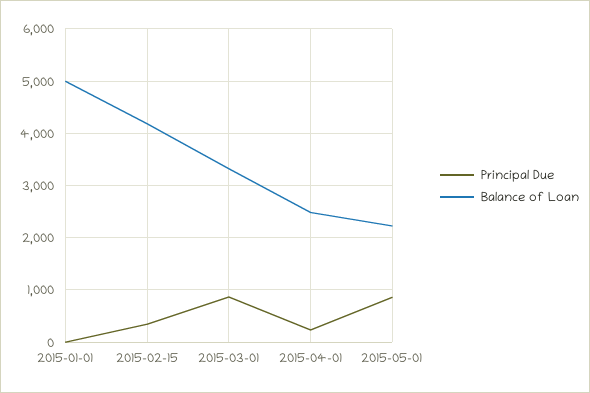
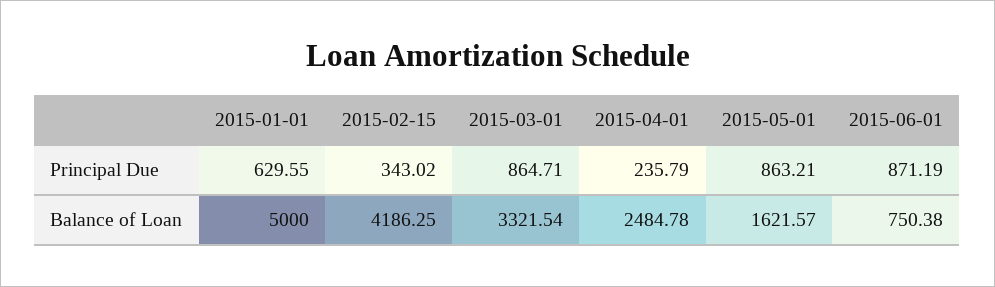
Principal Due, 2015-01-01: 0 -> 629.55
Balance of Loan, 2015-05-01: 2200 -> 1621.57
Principal Due, 2015-06-01: none -> 871.19
Balance of Loan, 2015-06-01: none -> 750.38

